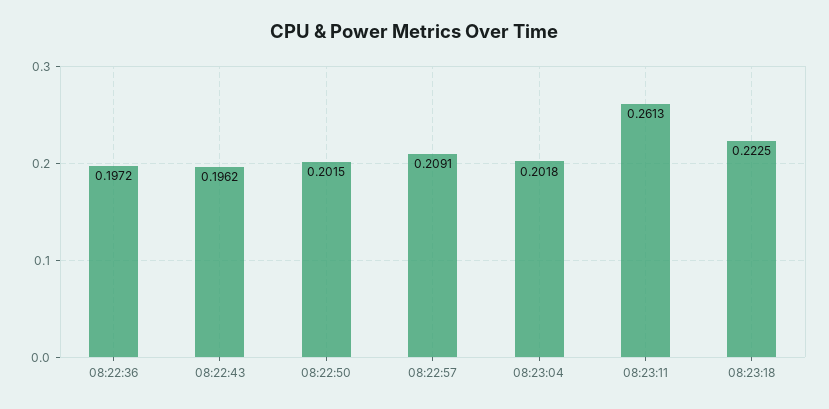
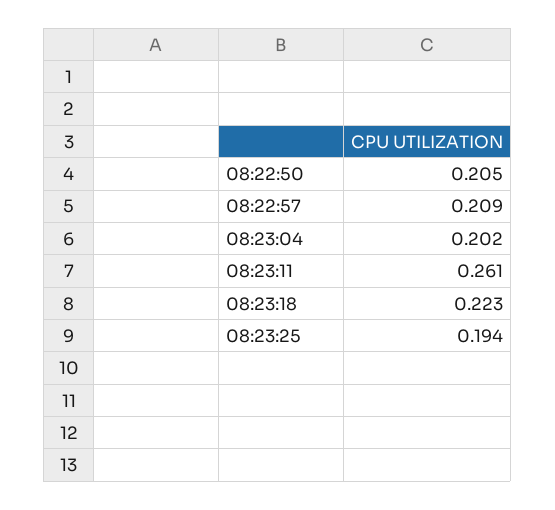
08:22:36: 0.1972 -> none
08:22:43: 0.1962 -> none
08:22:50: 0.2015 -> 0.205
08:23:25: none -> 0.194

